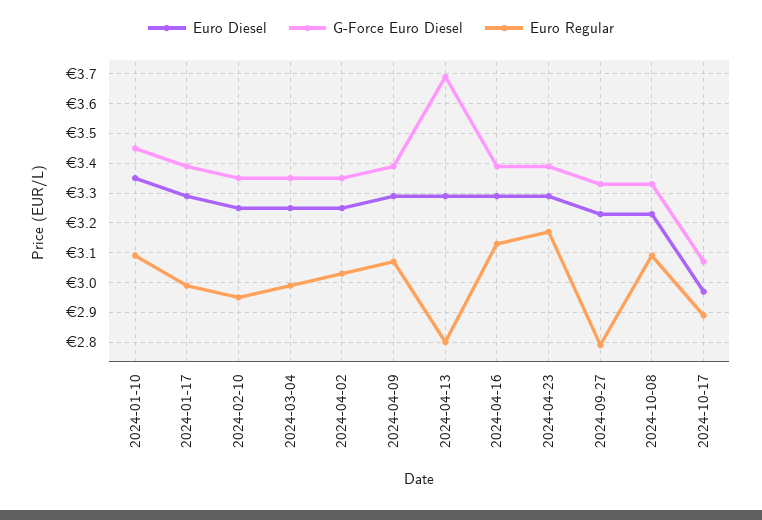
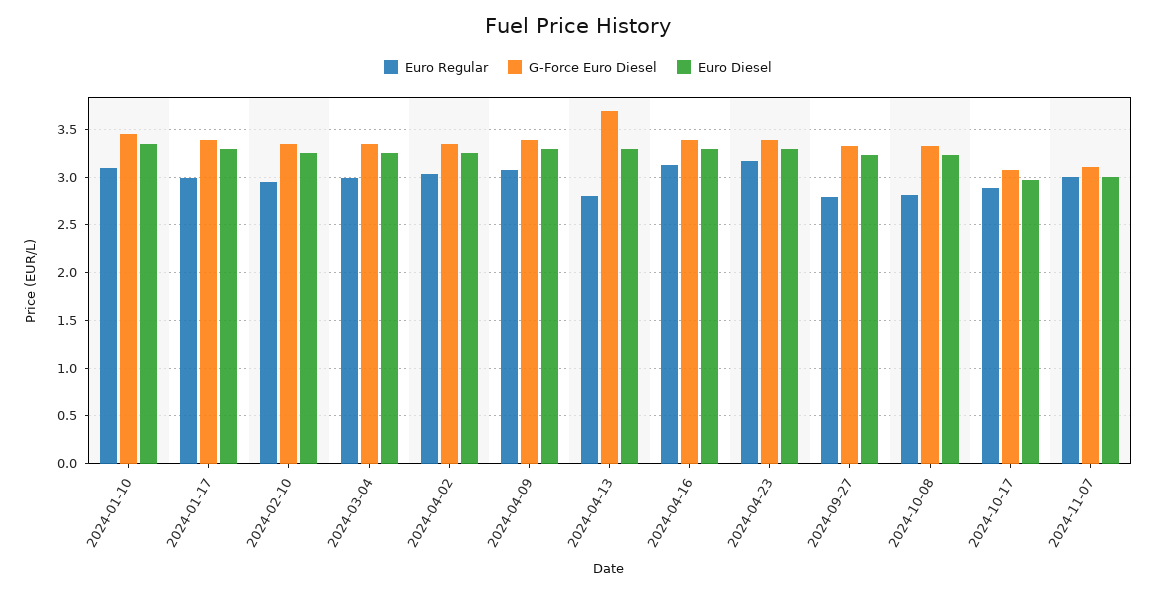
Euro Regular, 2024-10-08: 3.1 -> 2.8
Euro Regular, 2024-11-07: none -> 3
G-Force Euro Diesel, 2024-11-07: none -> 3.1
Euro Diesel, 2024-11-07: none -> 3

